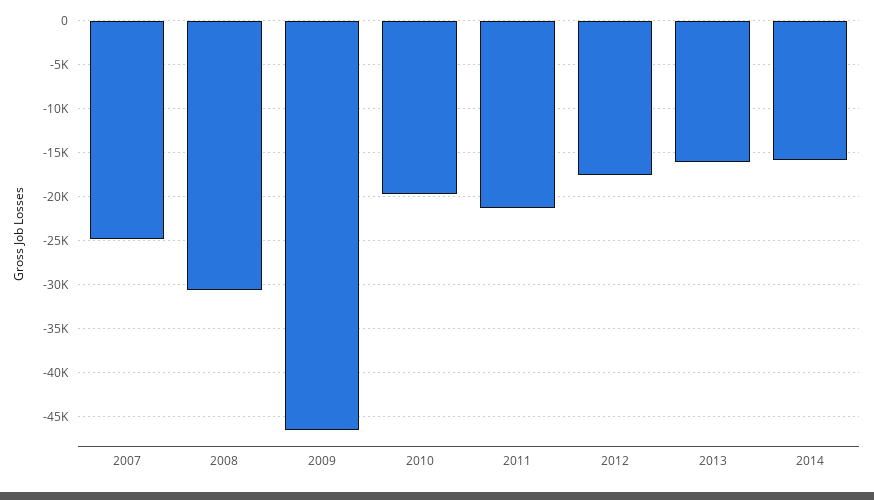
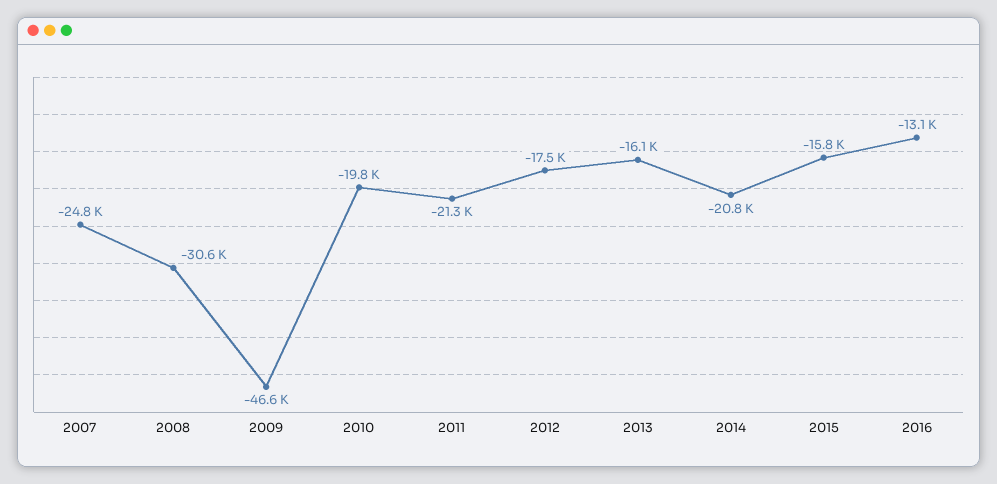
2014: -16000 -> -20800
2015: none -> -15800
2016: none -> -13100

